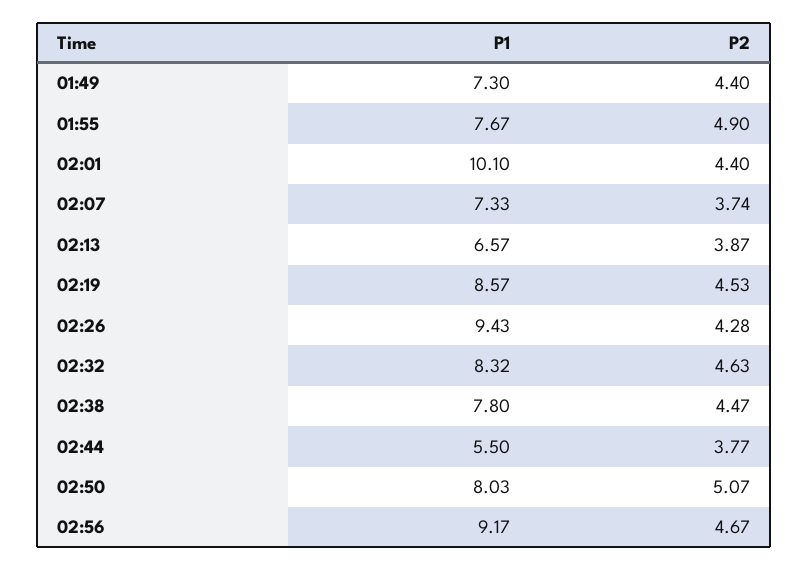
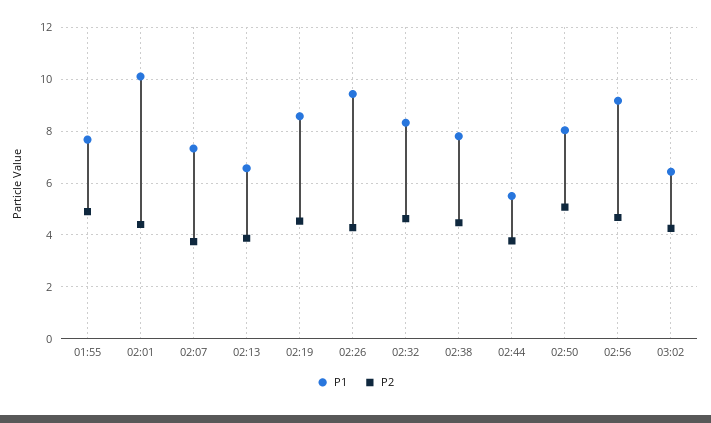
P1, 01:49: 7.3 -> none
P2, 01:49: 4.4 -> none
P1, 03:02: none -> 6.5
P2, 03:02: none -> 4.25

